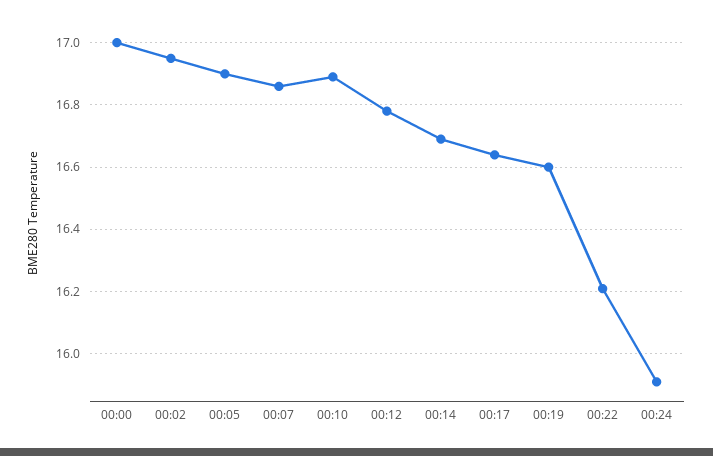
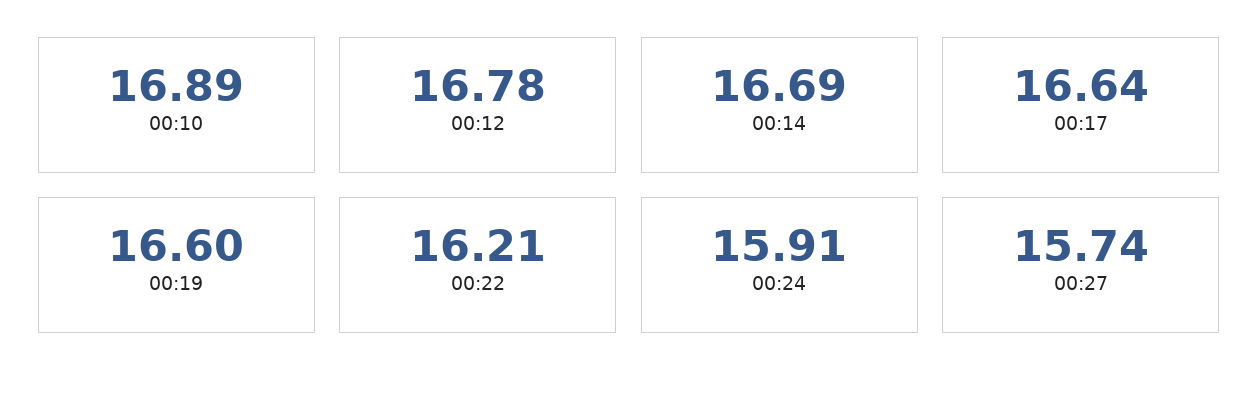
00:00: 17 -> none
00:02: 16.95 -> none
00:05: 16.9 -> none
00:07: 16.85 -> none
00:27: none -> 15.74

